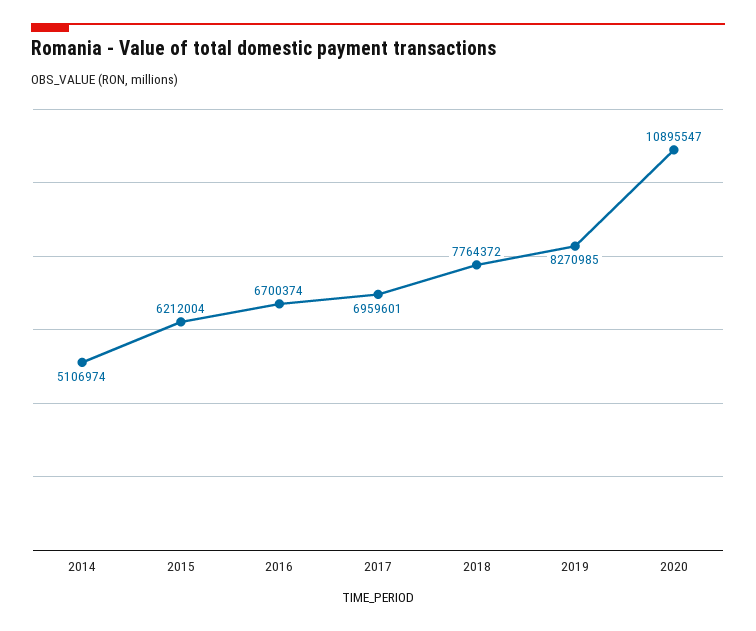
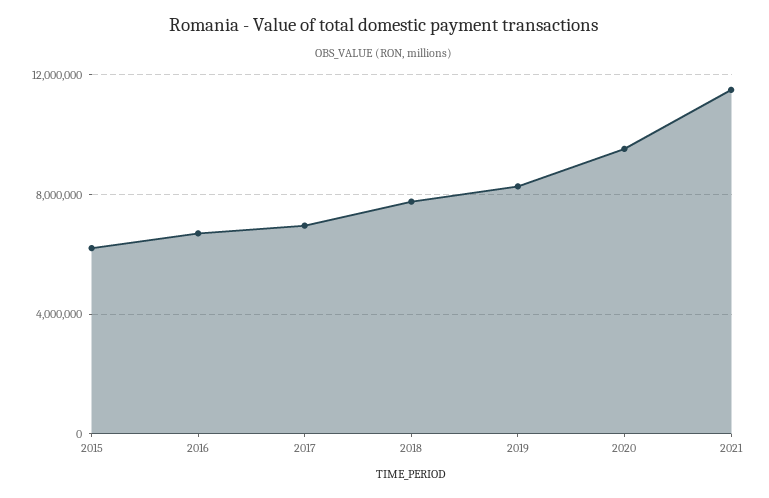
2014: 5106974 -> none
2020: 10895547 -> 9500000
2021: none -> 11500000

